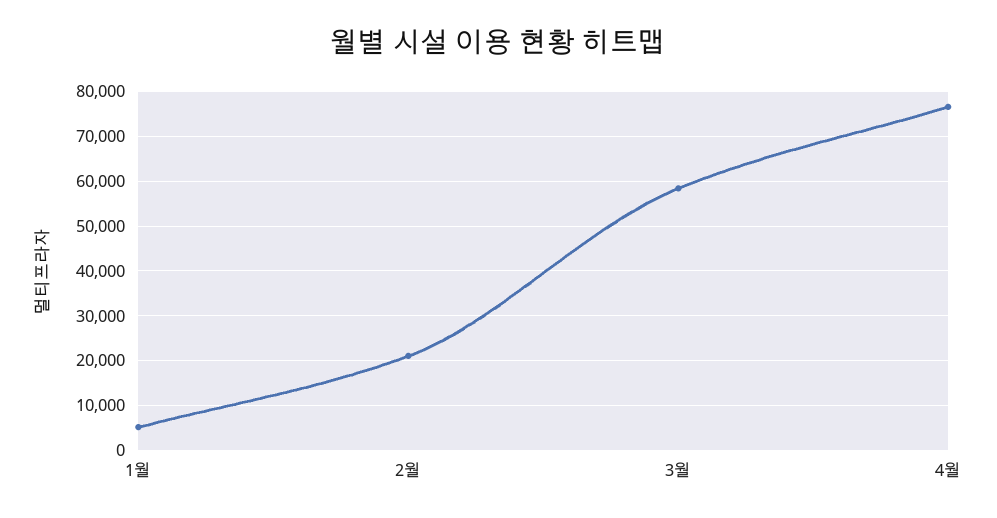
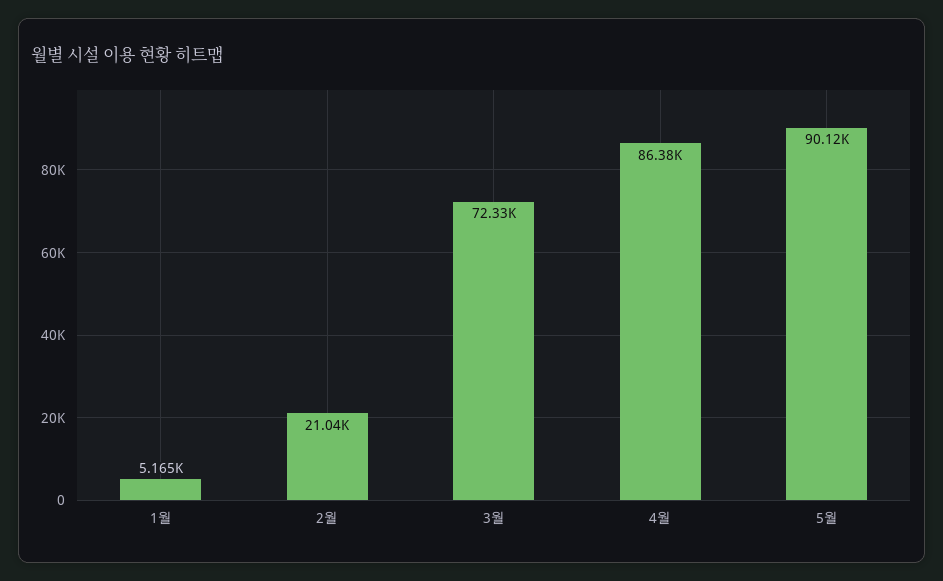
3월: 58000 -> 72330
4월: 76000 -> 86380
5월: none -> 90120

